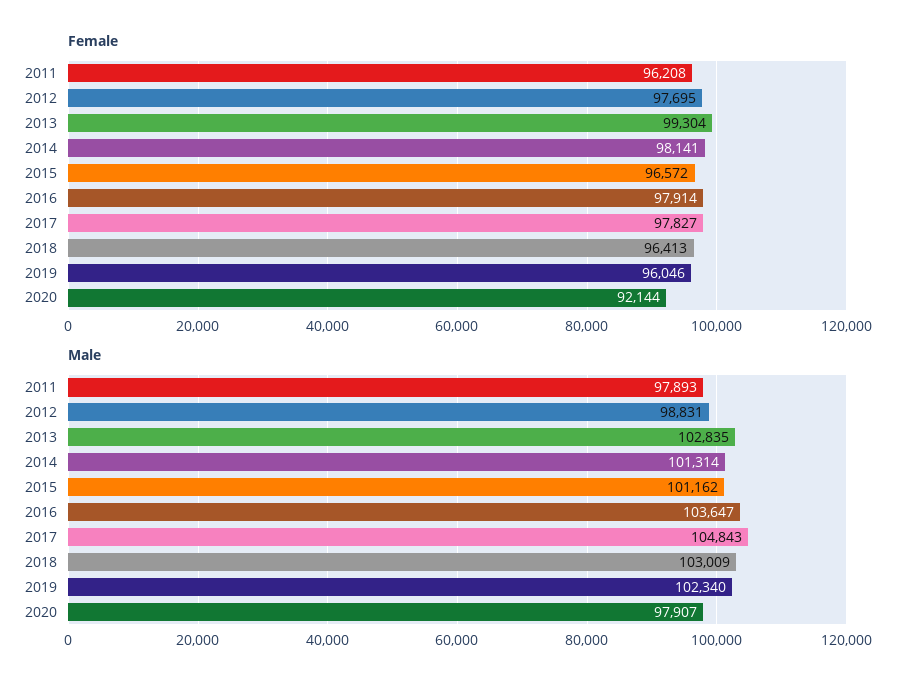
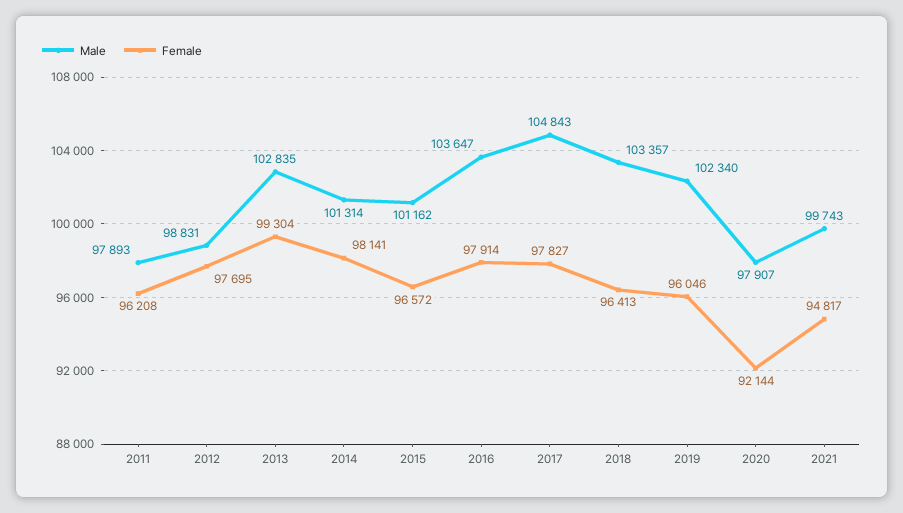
Male, 2018: 103009 -> 103357
Male, 2021: none -> 99743
Female, 2021: none -> 94817

